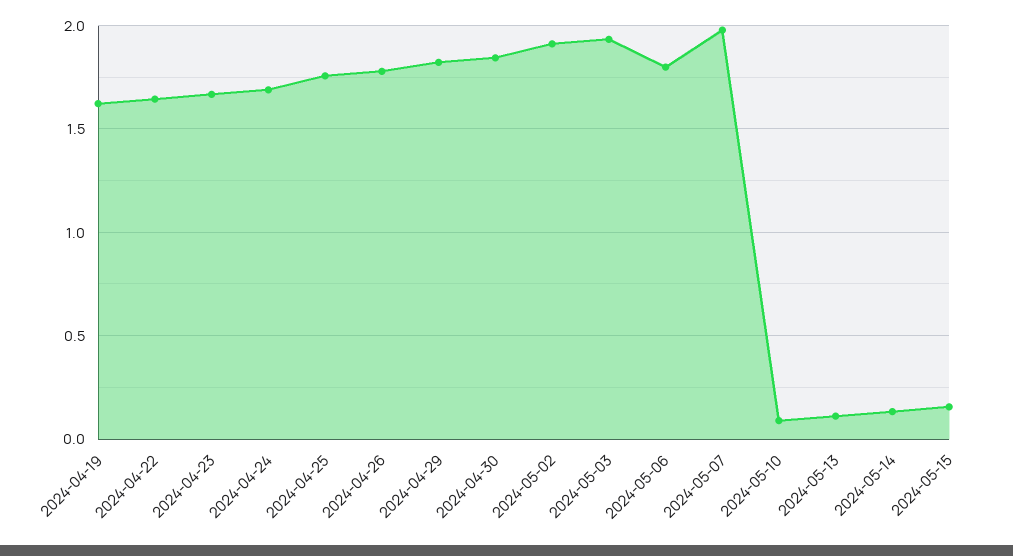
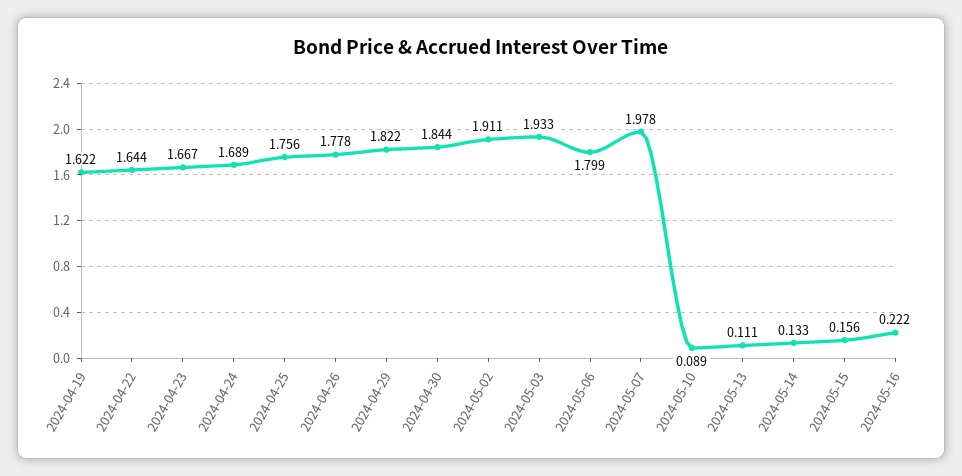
2024-05-16: none -> 0.222

